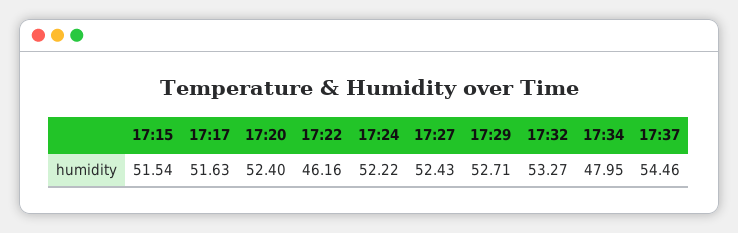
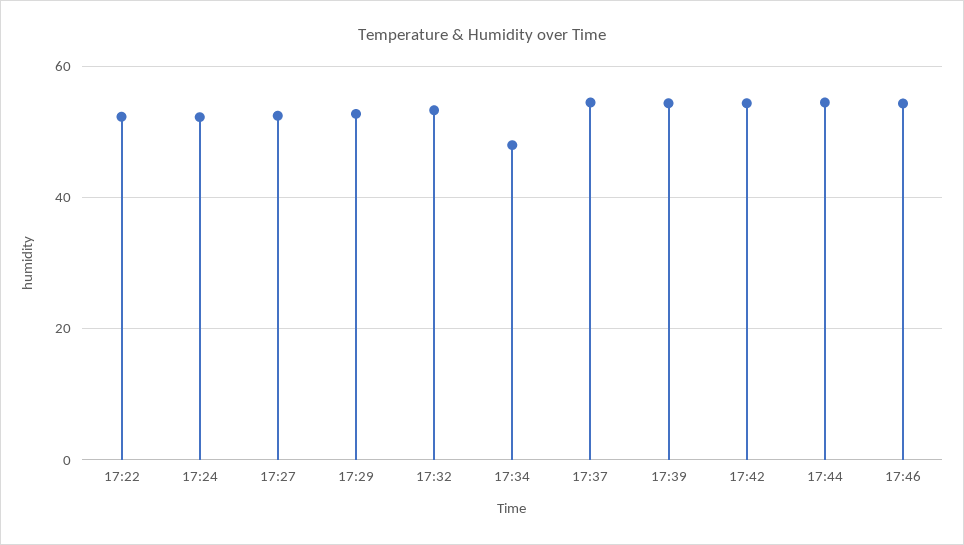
17:15: 51.54 -> none
17:17: 51.63 -> none
17:20: 52.4 -> none
17:22: 46.16 -> 52
17:39: none -> 54
17:42: none -> 54
17:44: none -> 54
17:46: none -> 54

